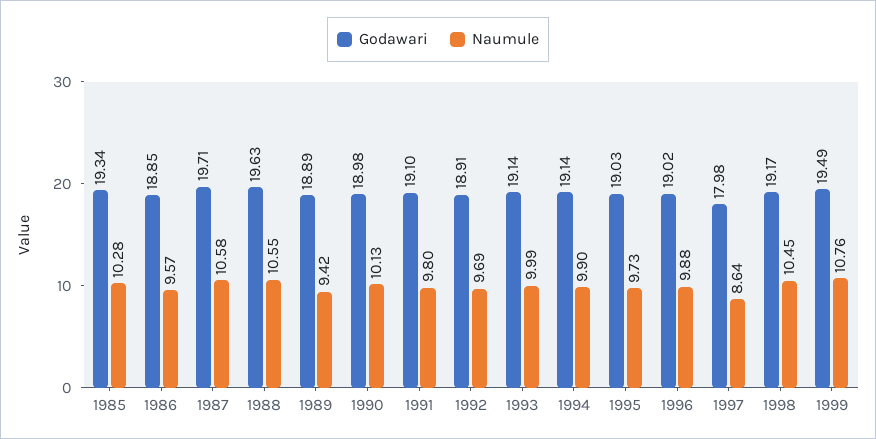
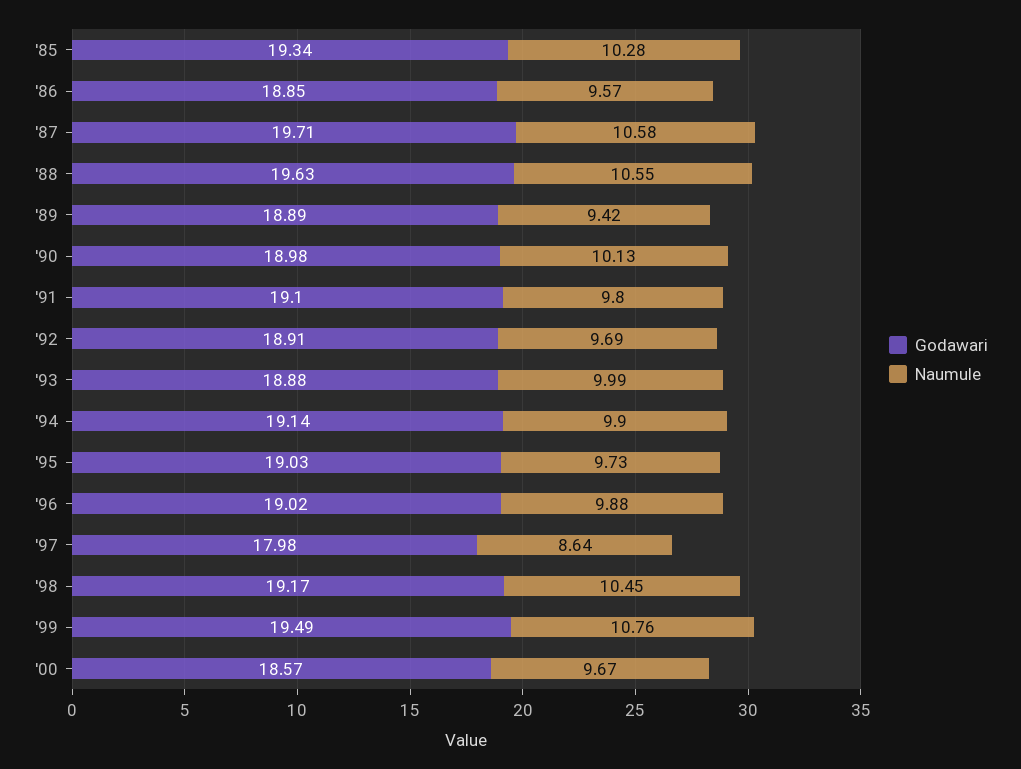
Godawari, 1993: 19.14 -> 18.88
Godawari, '00: none -> 18.57
Naumule, '00: none -> 9.67

